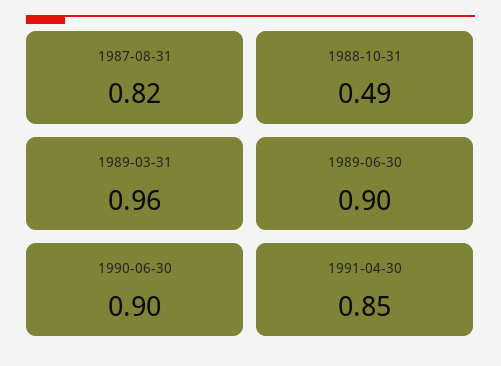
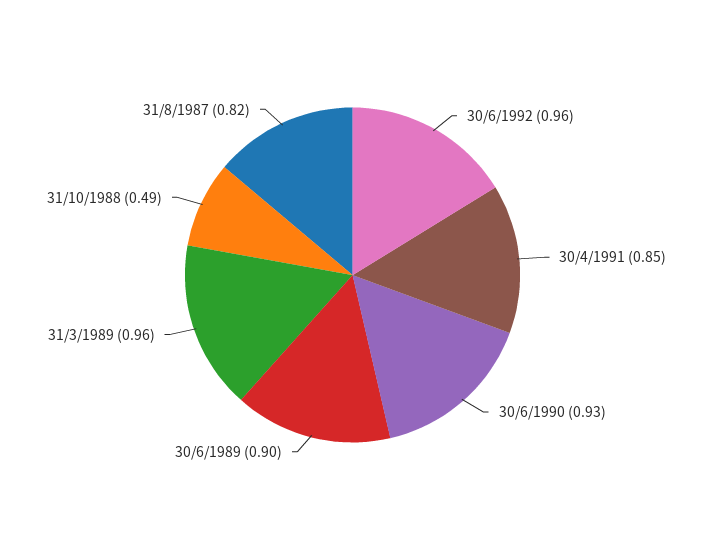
1990-06-30: 0.9 -> 0.93
30/6/1992: none -> 0.96

